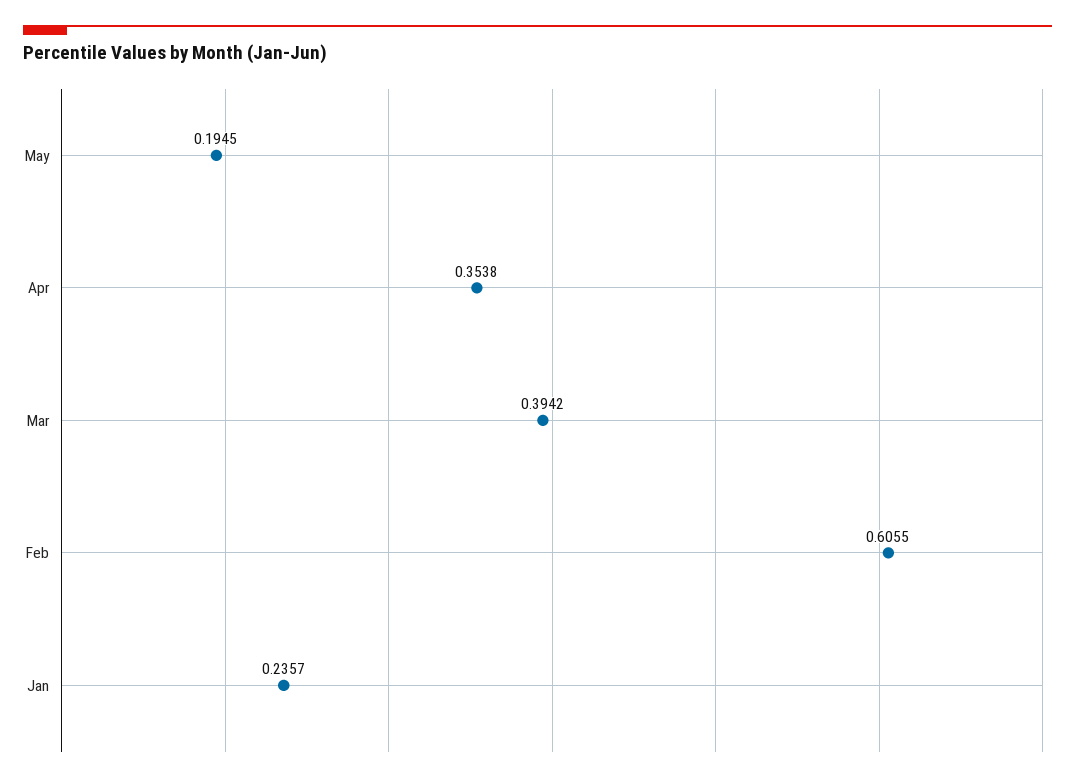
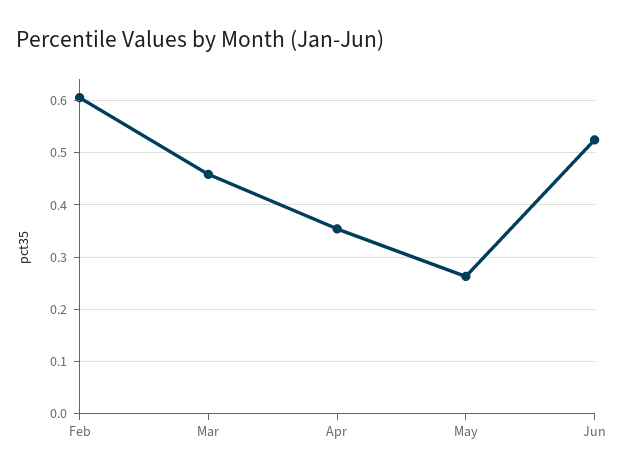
May: 0.1945 -> 0.26
Mar: 0.3942 -> 0.46
Jan: 0.2357 -> none
Jun: none -> 0.52

